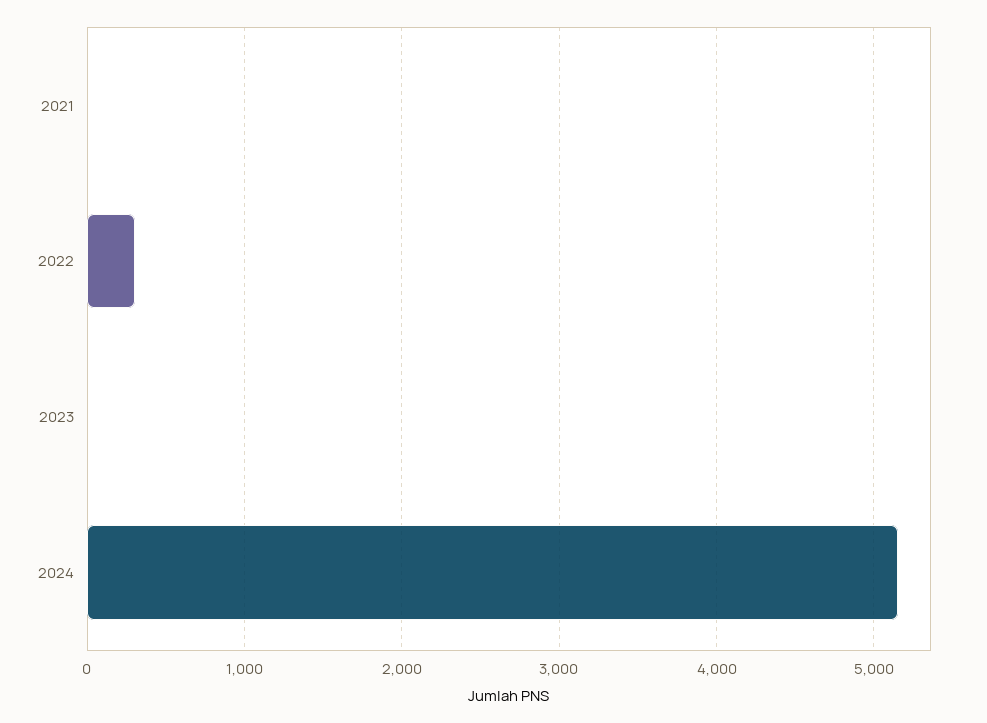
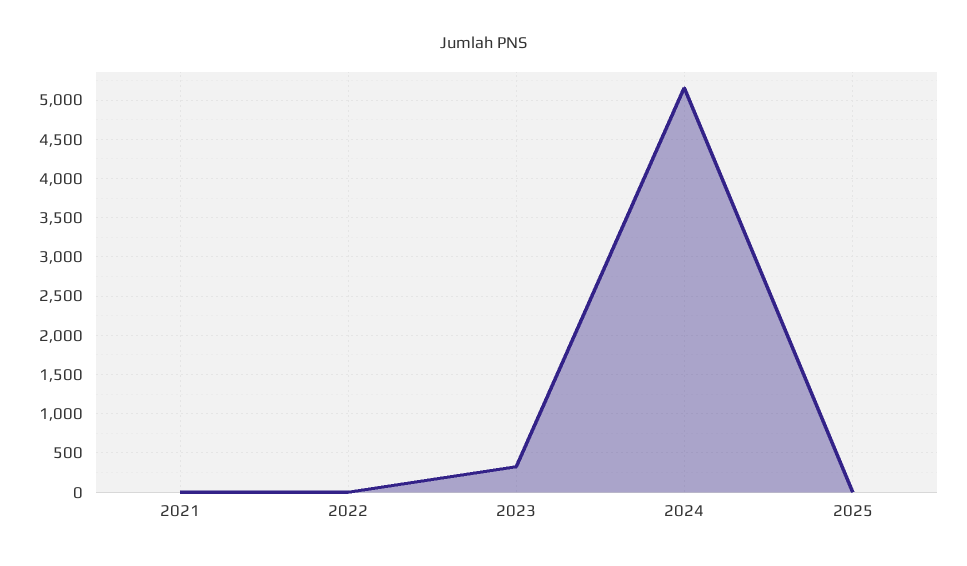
2022: 300 -> 0
2023: 0 -> 300
2025: none -> 0

